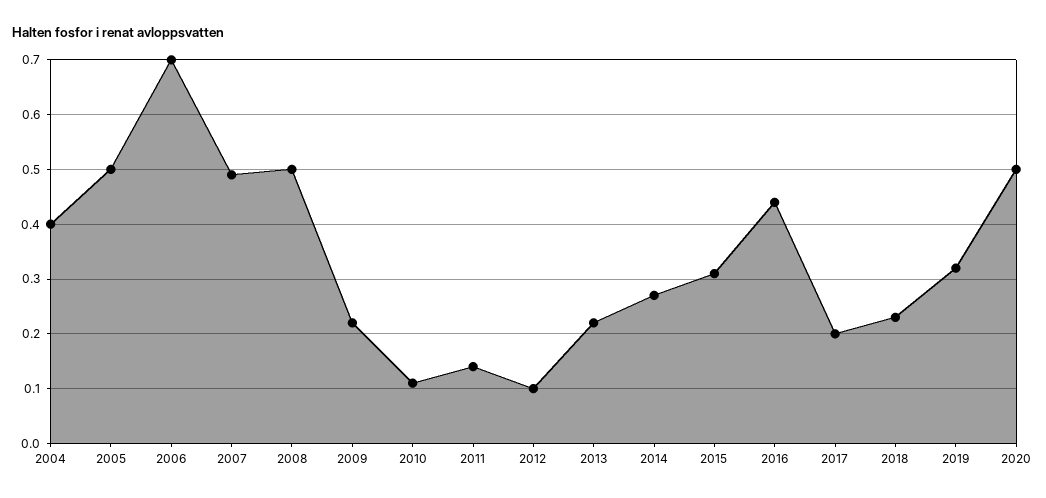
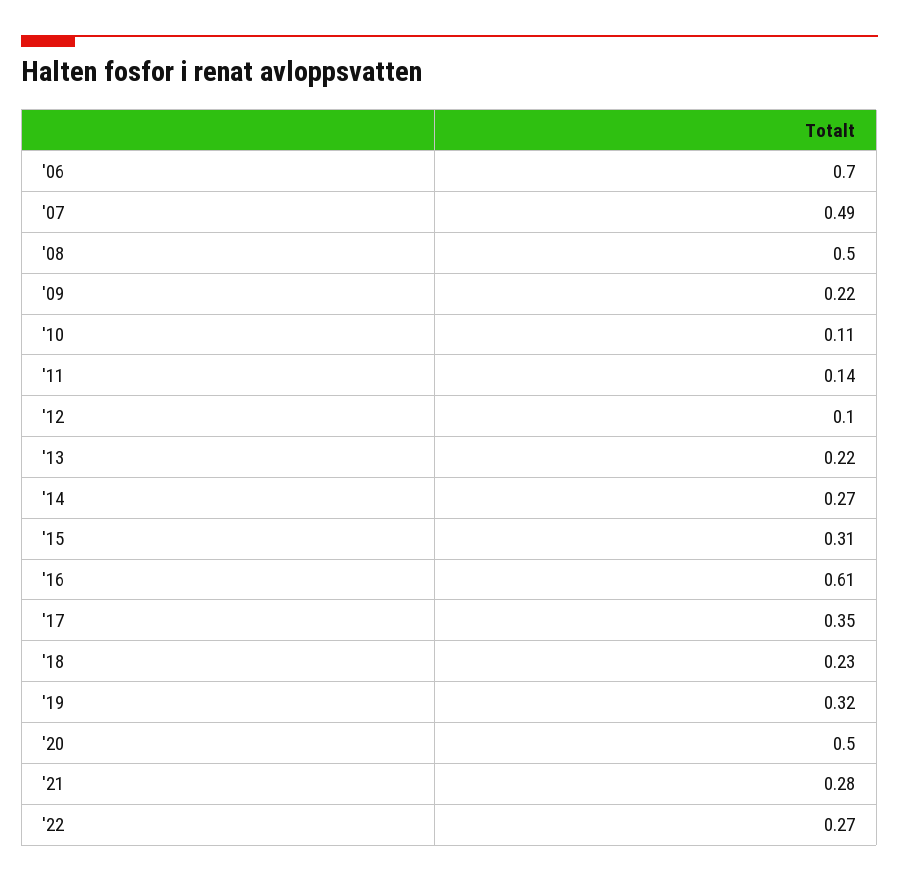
2004: 0.4 -> none
2005: 0.5 -> none
2016: 0.45 -> 0.61
2017: 0.2 -> 0.35
'21: none -> 0.28
'22: none -> 0.27

